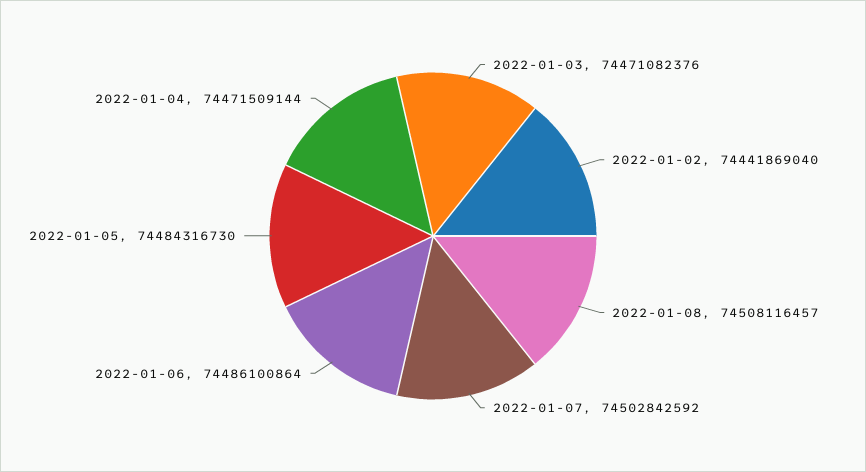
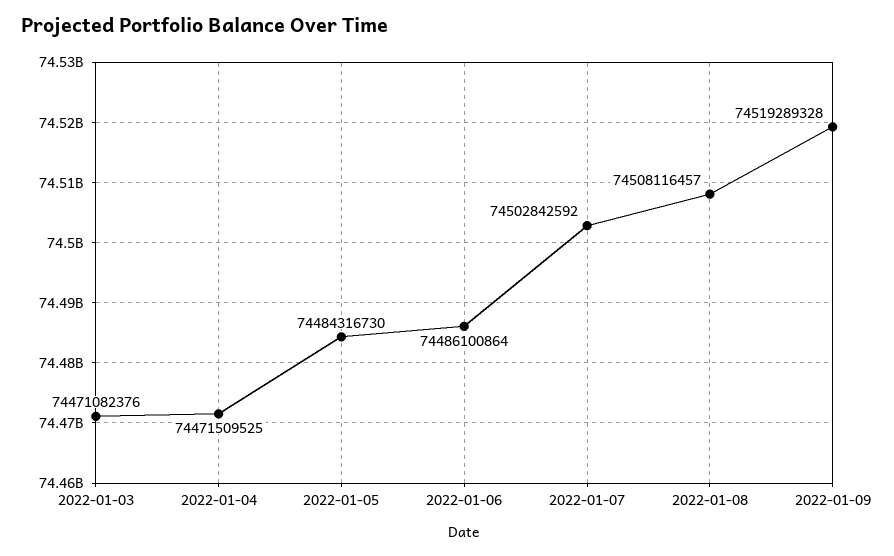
2022-01-02: 74441869040 -> none
2022-01-04: 74471509144 -> 74471509525
2022-01-09: none -> 74519289328

